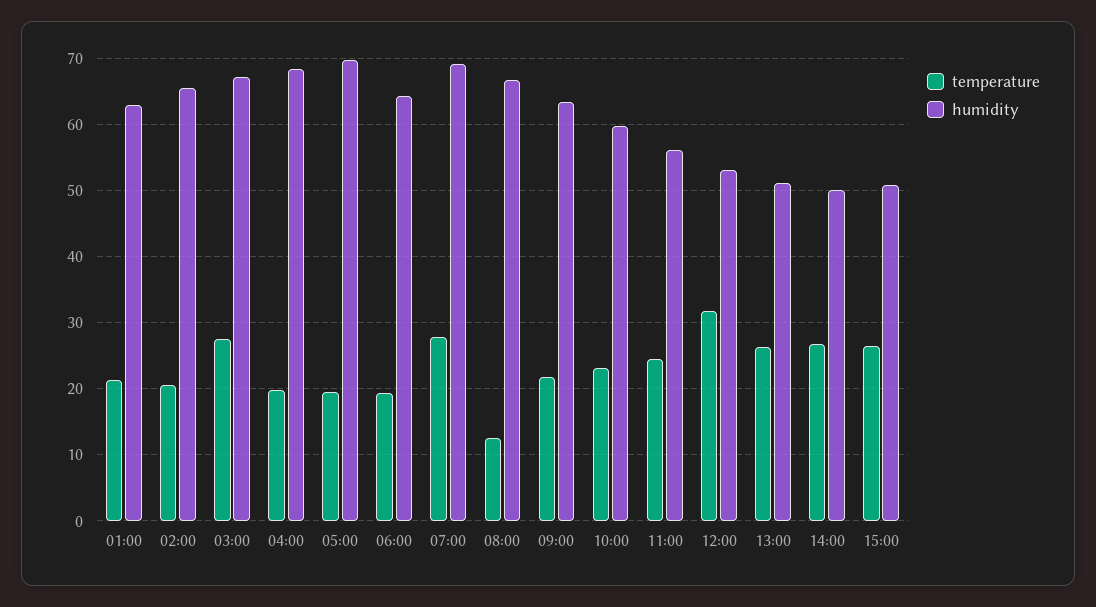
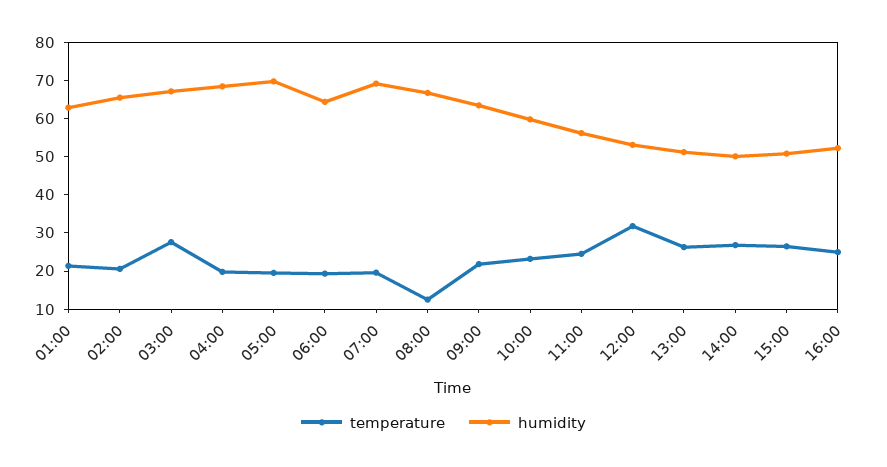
temperature, 07:00: 28 -> 20
temperature, 16:00: none -> 25
humidity, 16:00: none -> 52.5

